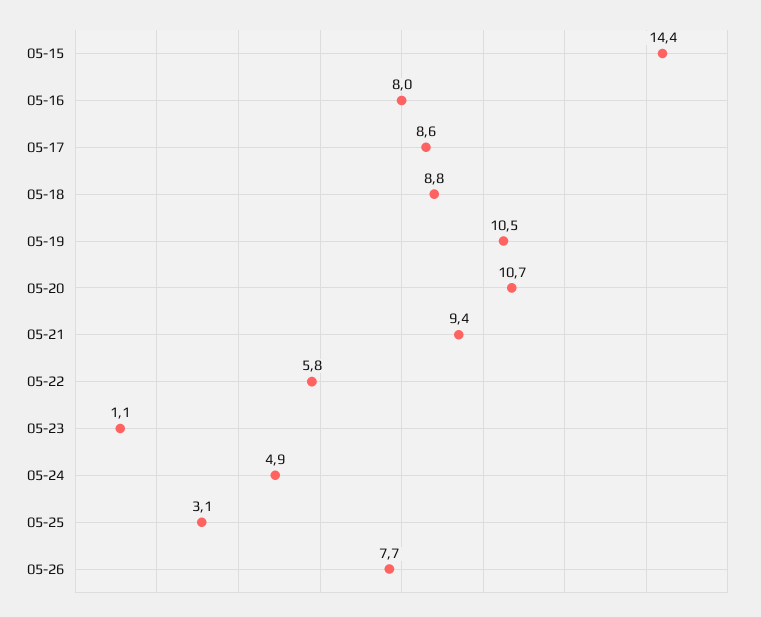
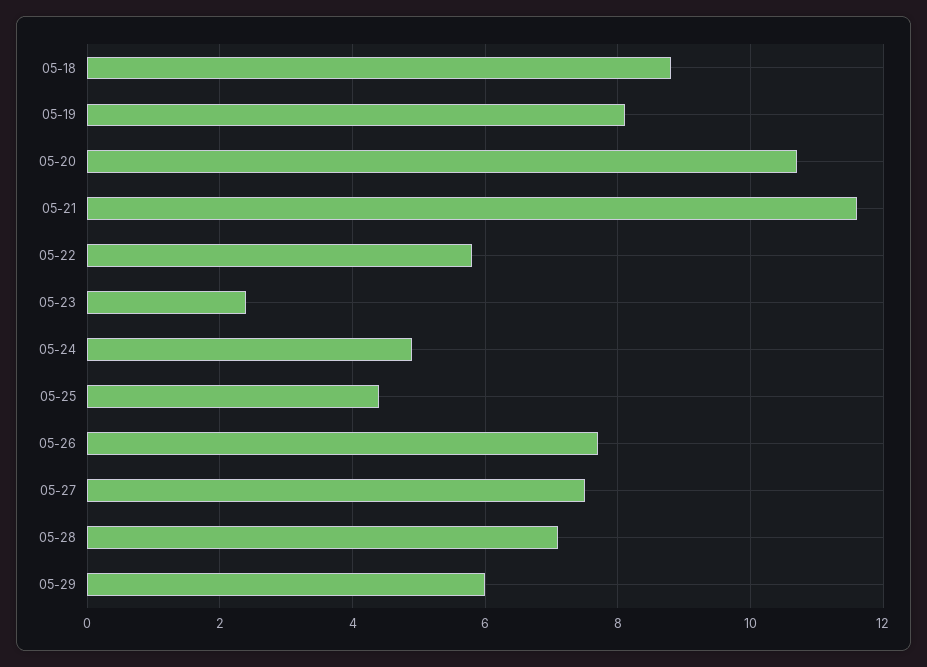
05-15: 14.4 -> none
05-16: 8 -> none
05-17: 8.6 -> none
05-19: 10.5 -> 8
05-21: 9.4 -> 11.5
05-23: 1.1 -> 2.5
05-25: 3.1 -> 4.5
05-27: none -> 7.5
05-28: none -> 7
05-29: none -> 6

